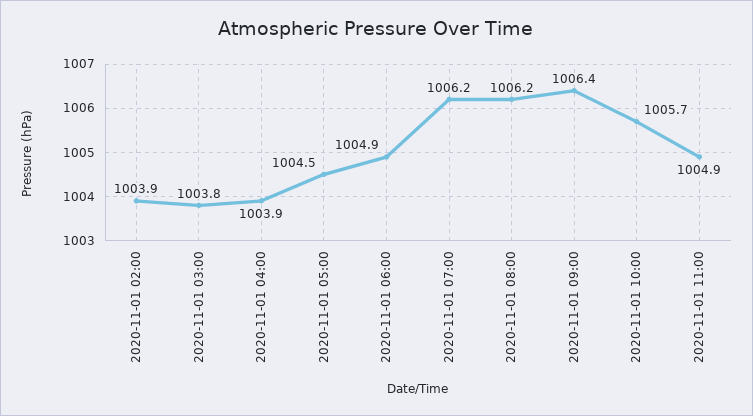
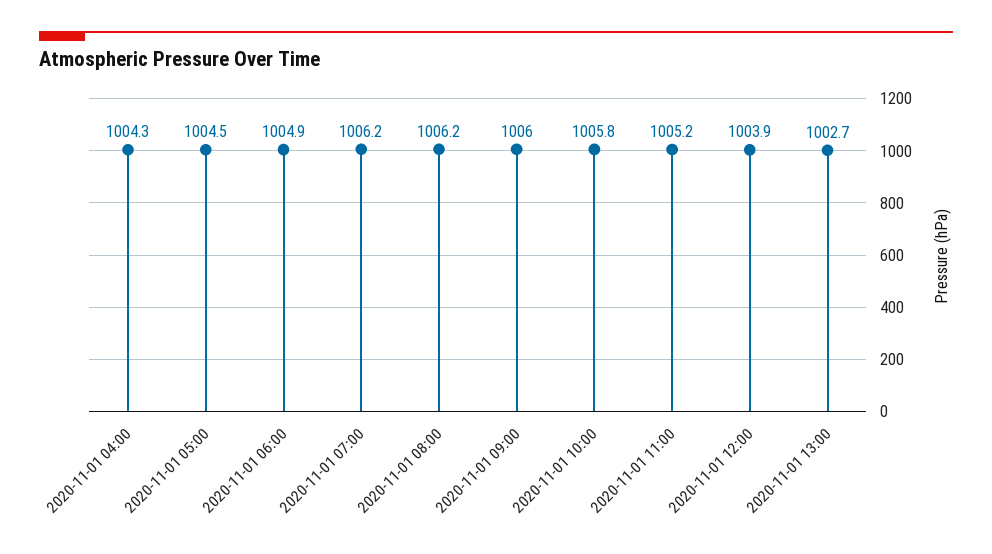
2020-11-01 02:00: 1003.9 -> none
2020-11-01 03:00: 1003.8 -> none
2020-11-01 04:00: 1003.9 -> 1004.3
2020-11-01 09:00: 1006.4 -> 1006
2020-11-01 10:00: 1005.7 -> 1005.8
2020-11-01 11:00: 1004.9 -> 1005.2
2020-11-01 12:00: none -> 1003.9
2020-11-01 13:00: none -> 1002.7

